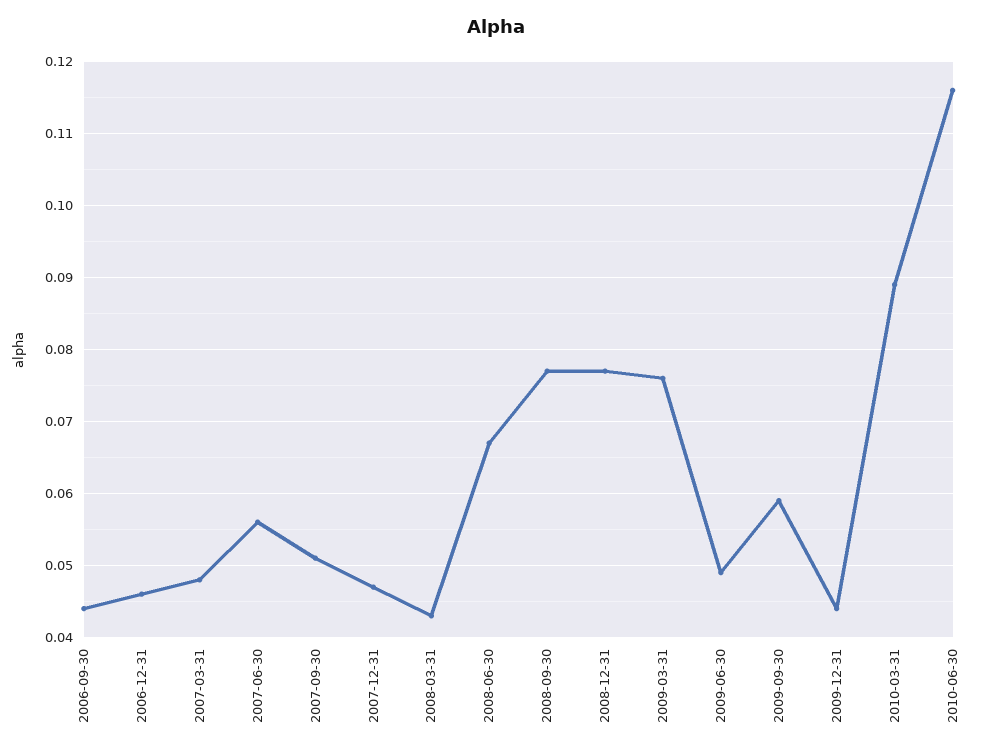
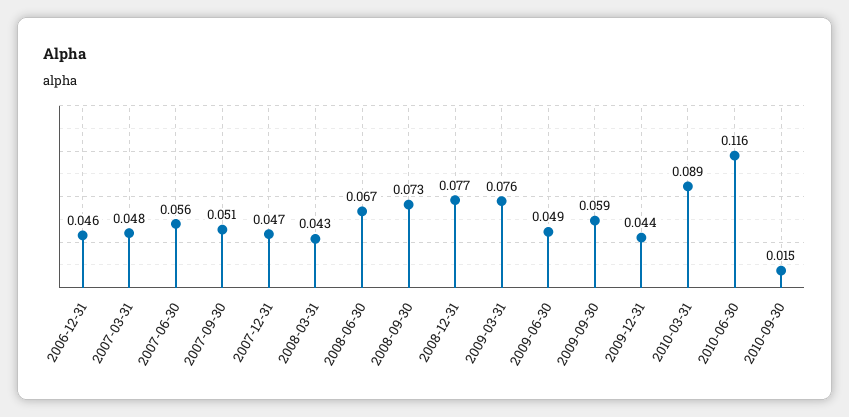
2006-09-30: 0.044 -> none
2008-09-30: 0.077 -> 0.073
2010-09-30: none -> 0.015

